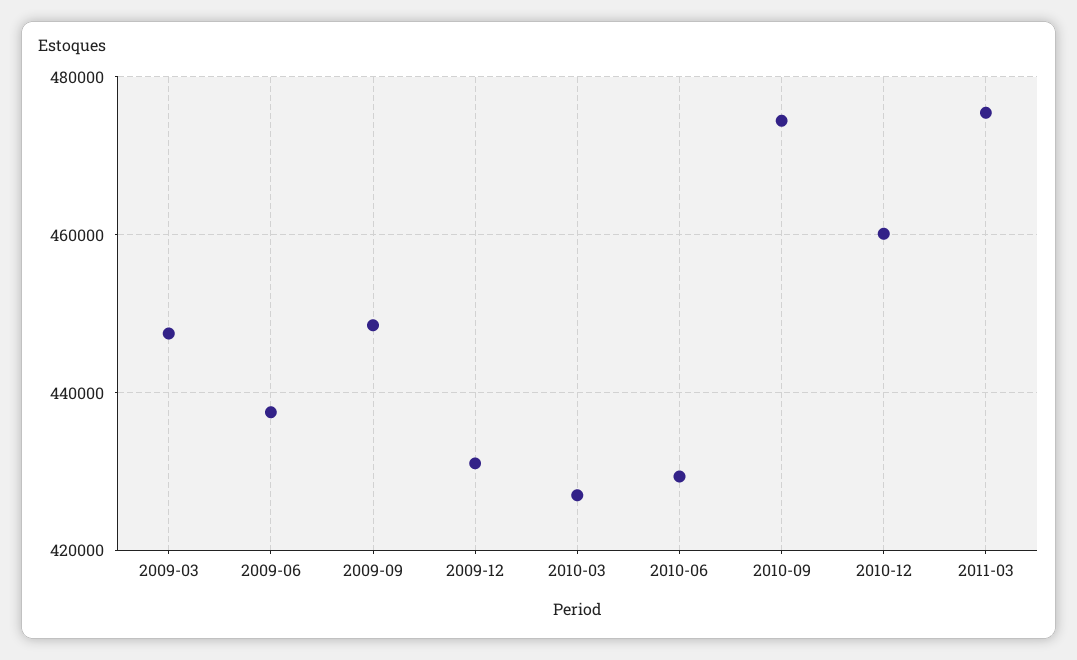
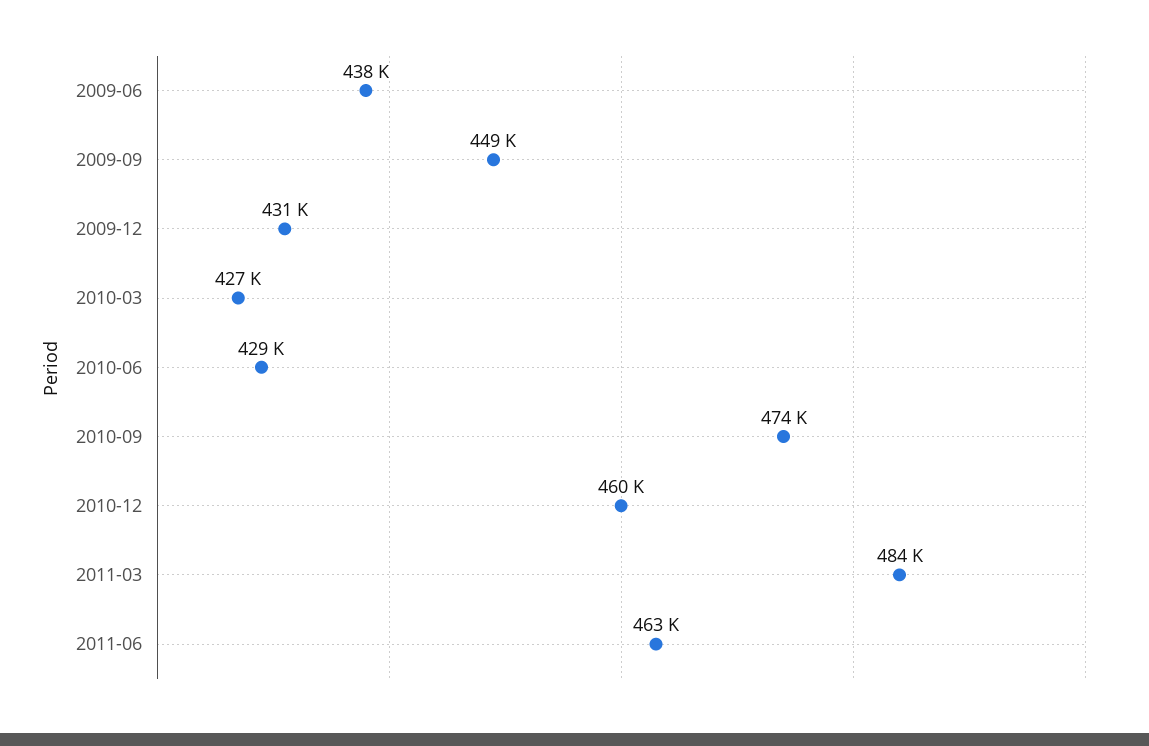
2009-03: 448000 -> none
2011-03: 476000 -> 484000
2011-06: none -> 463000

